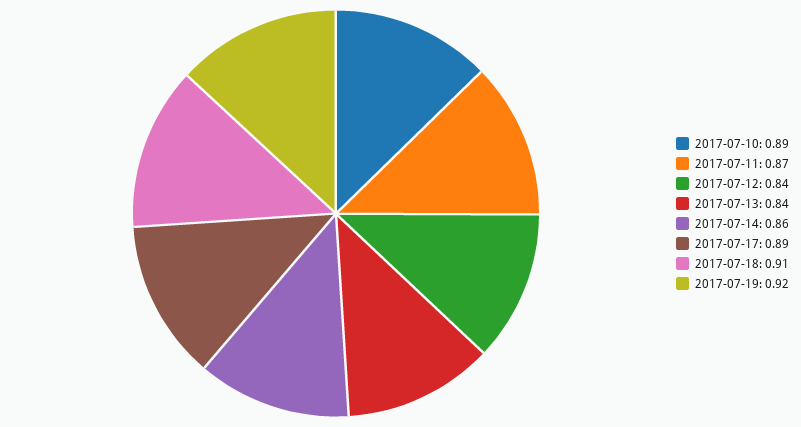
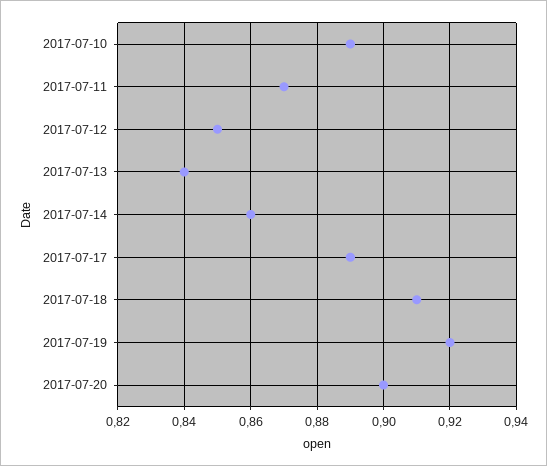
2017-07-12: 0.84 -> 0.85
2017-07-20: none -> 0.9

